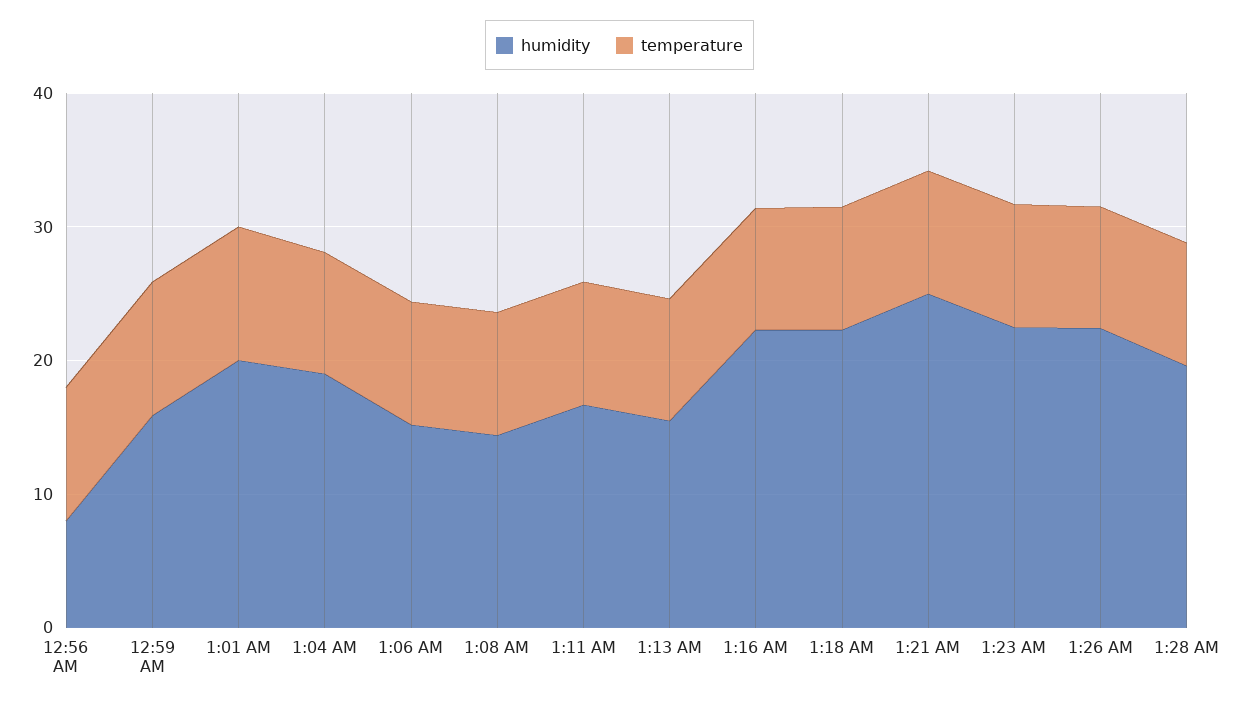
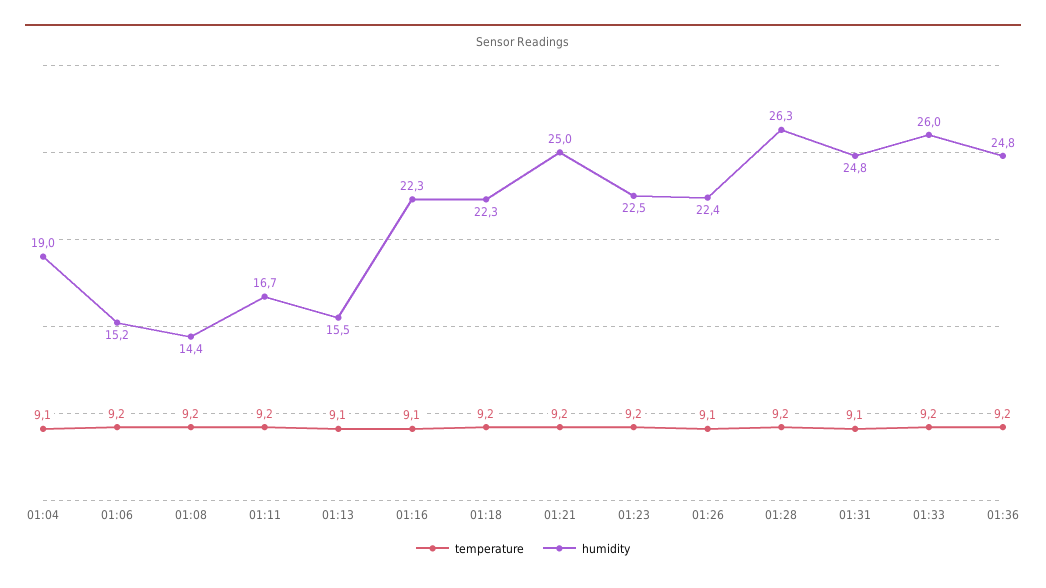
humidity, 12:56 AM: 8 -> none
temperature, 12:56 AM: 10 -> none
humidity, 12:59 AM: 16 -> none
temperature, 12:59 AM: 10 -> none
humidity, 1:01 AM: 20 -> none
temperature, 1:01 AM: 10 -> none
humidity, 1:28 AM: 20 -> 26.3
temperature, 01:31: none -> 9.1
humidity, 01:31: none -> 24.8
temperature, 01:33: none -> 9.2
humidity, 01:33: none -> 26
temperature, 01:36: none -> 9.2
humidity, 01:36: none -> 24.8

